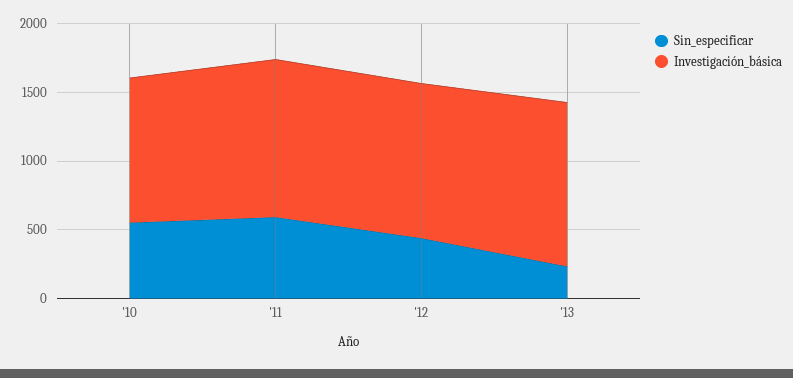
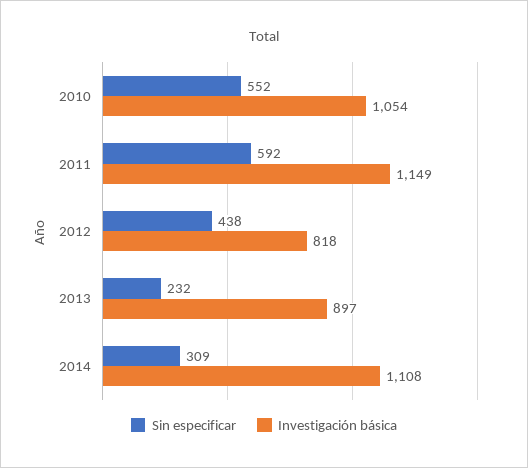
Investigación_básica, '12: 1100 -> 818
Investigación_básica, '13: 1200 -> 897
Sin_especificar, 2014: none -> 309
Investigación_básica, 2014: none -> 1108

